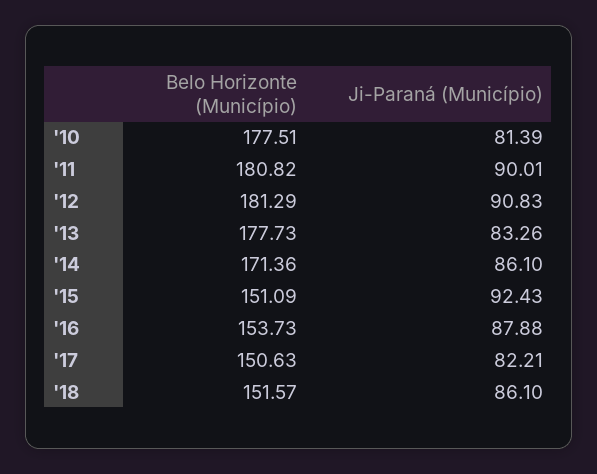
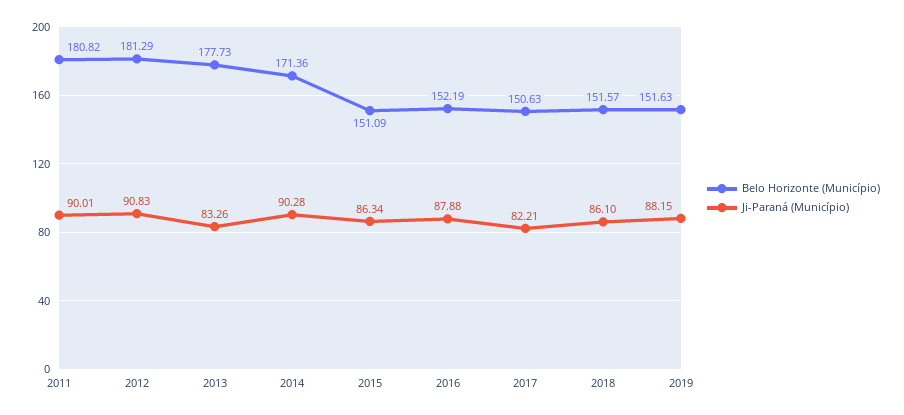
Belo Horizonte (Município), '10: 177.51 -> none
Ji-Paraná (Município), '10: 81.39 -> none
Ji-Paraná (Município), '14: 86.1 -> 90.28
Ji-Paraná (Município), '15: 92.43 -> 86.34
Belo Horizonte (Município), '16: 153.73 -> 152.19
Belo Horizonte (Município), 2019: none -> 151.63
Ji-Paraná (Município), 2019: none -> 88.15

